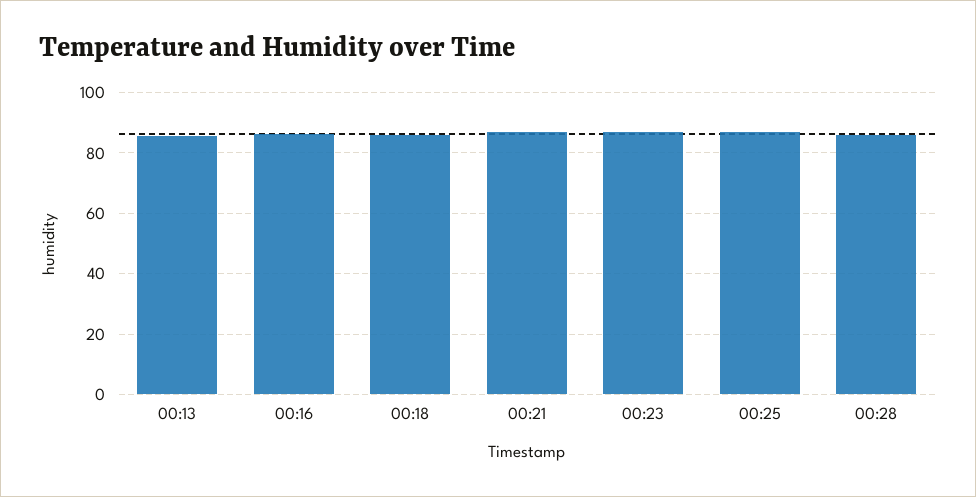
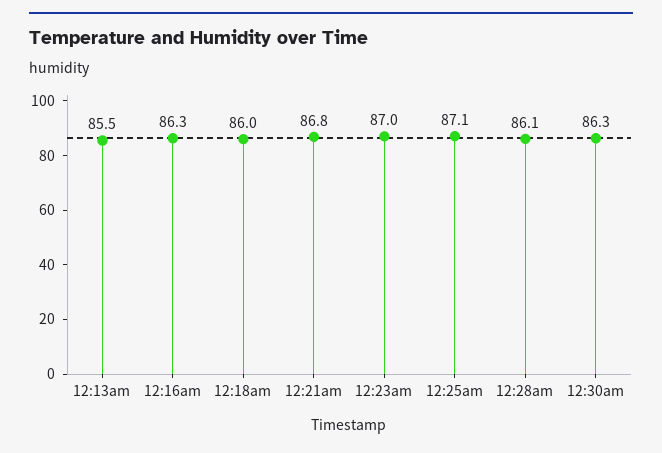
12:30am: none -> 86.3

